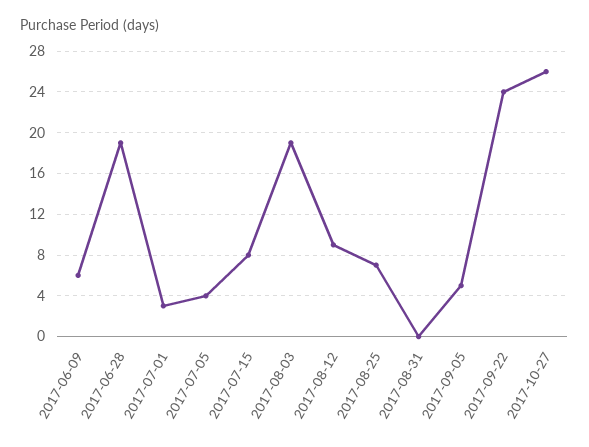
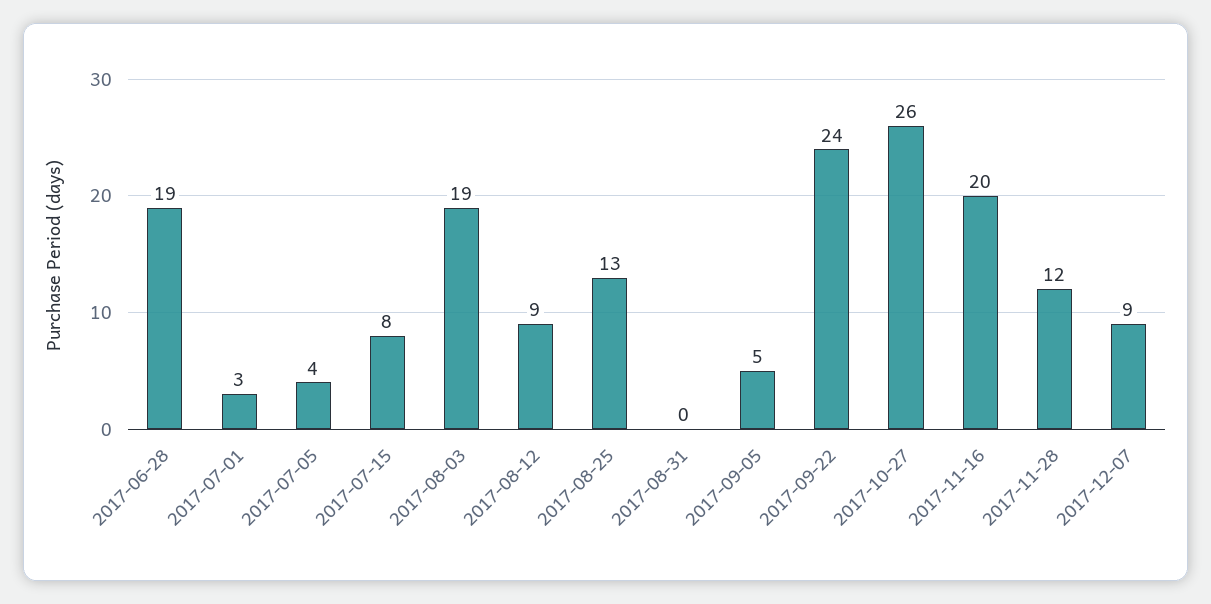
2017-06-09: 6 -> none
2017-08-25: 7 -> 13
2017-11-16: none -> 20
2017-11-28: none -> 12
2017-12-07: none -> 9

